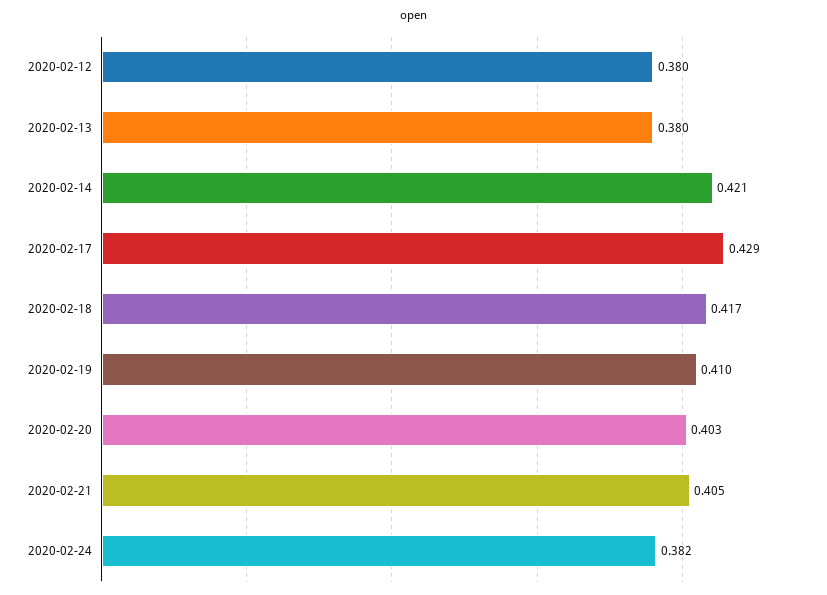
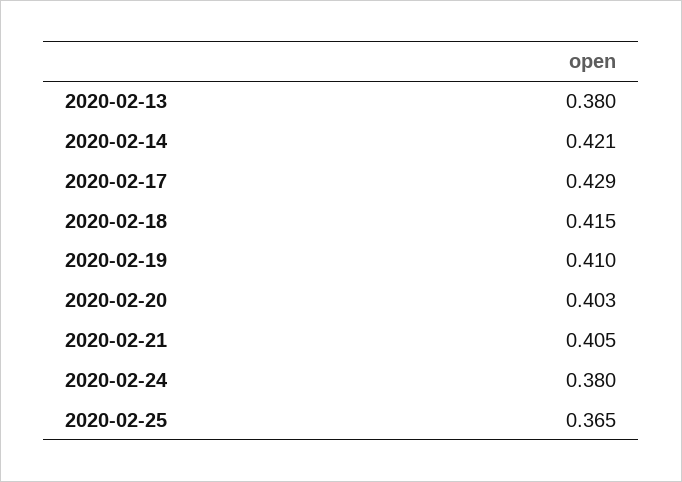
2020-02-12: 0.38 -> none
2020-02-18: 0.417 -> 0.415
2020-02-24: 0.382 -> 0.38
2020-02-25: none -> 0.365

